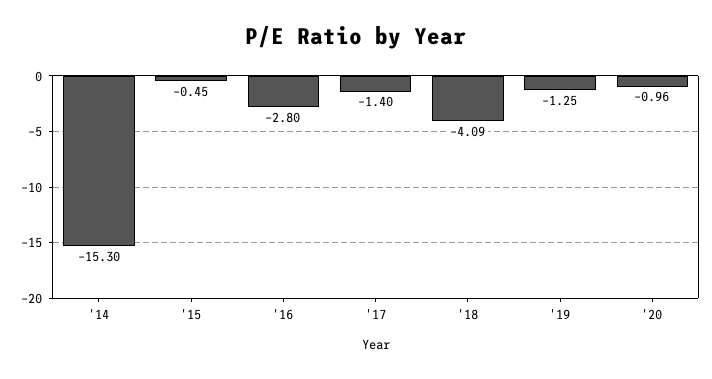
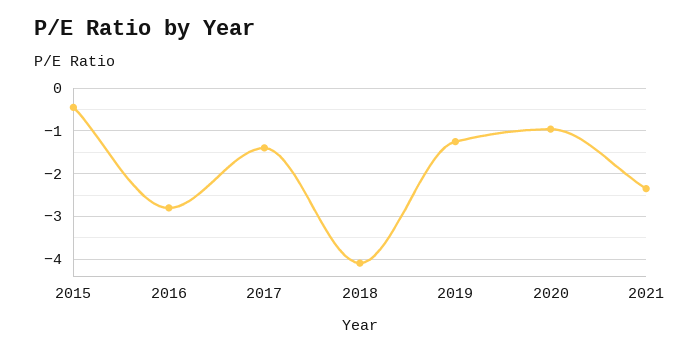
'14: -15.3 -> none
2021: none -> -2.4

